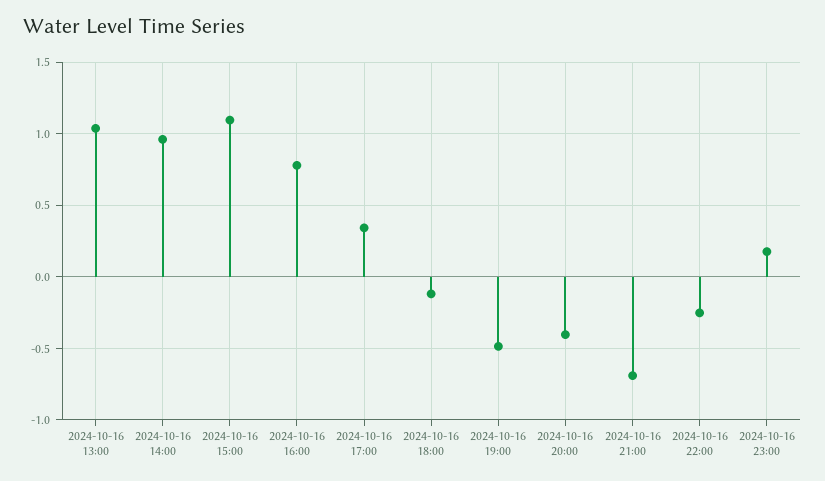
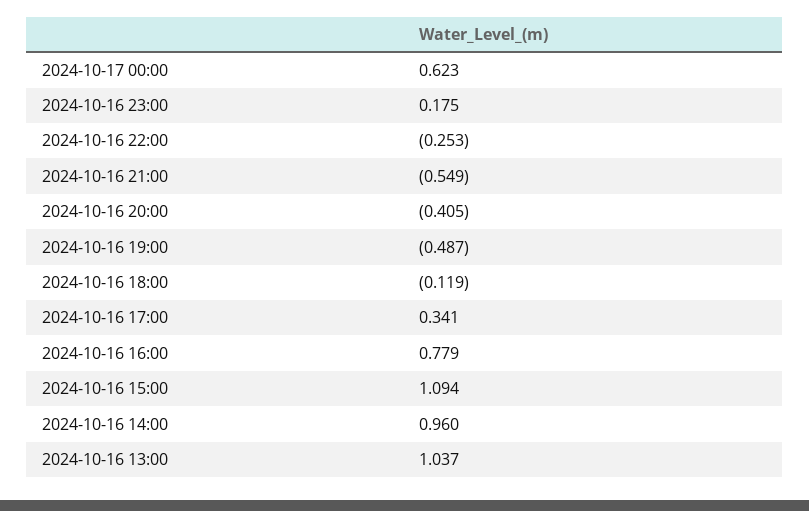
2024-10-16 21:00: -0.7 -> -0.549
2024-10-17 00:00: none -> 0.623

